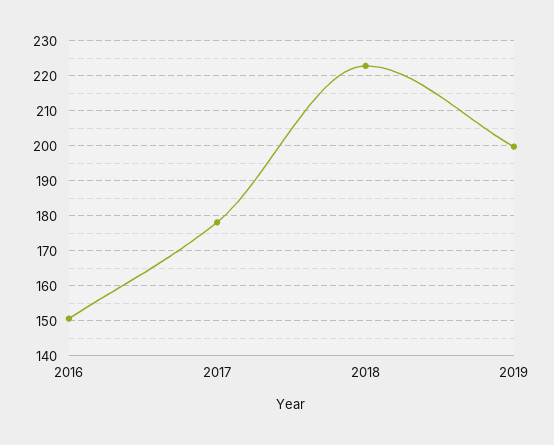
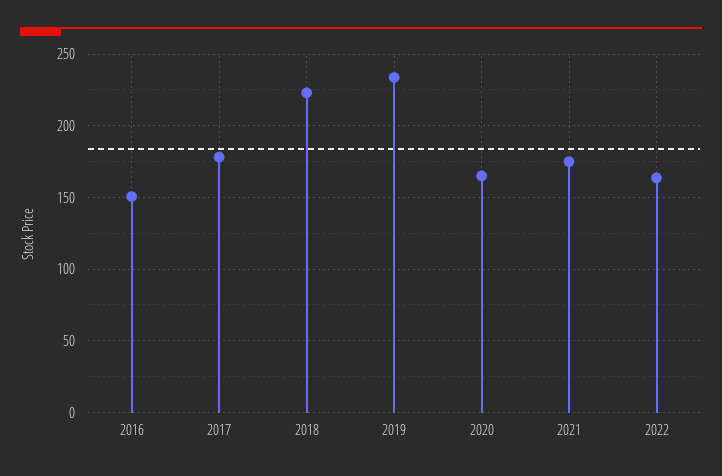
2019: 200 -> 235
2020: none -> 165
2021: none -> 175
2022: none -> 165

